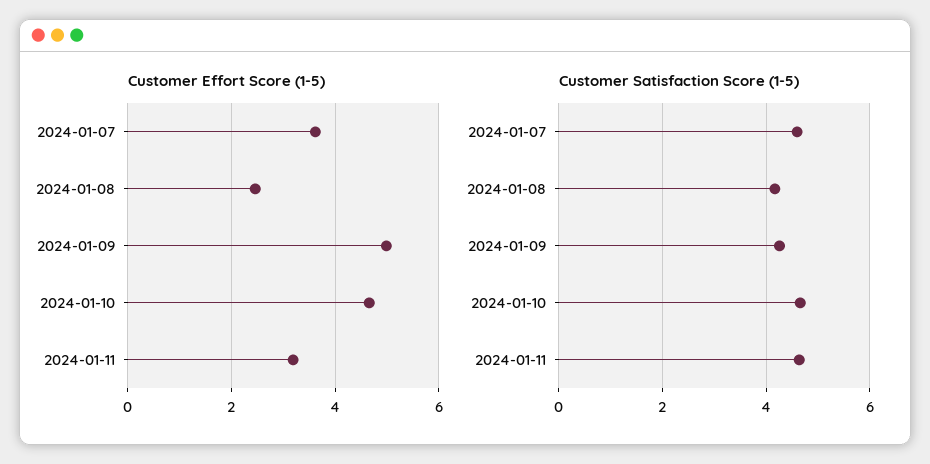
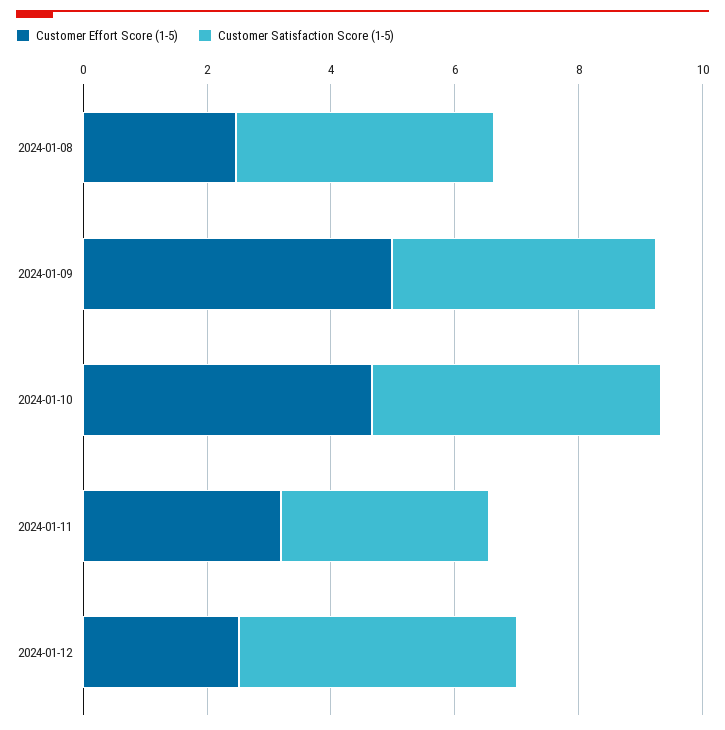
Customer Effort Score (1-5), 2024-01-07: 3.6 -> none
Customer Satisfaction Score (1-5), 2024-01-07: 4.6 -> none
Customer Satisfaction Score (1-5), 2024-01-11: 4.6 -> 3.5
Customer Effort Score (1-5), 2024-01-12: none -> 2.5
Customer Satisfaction Score (1-5), 2024-01-12: none -> 4.5

